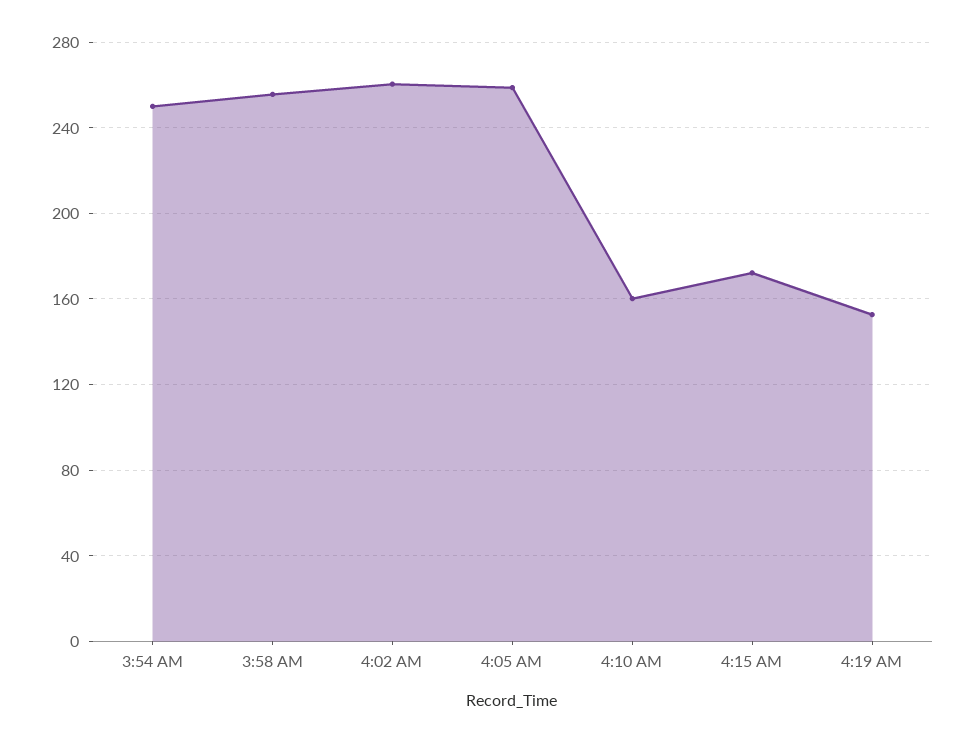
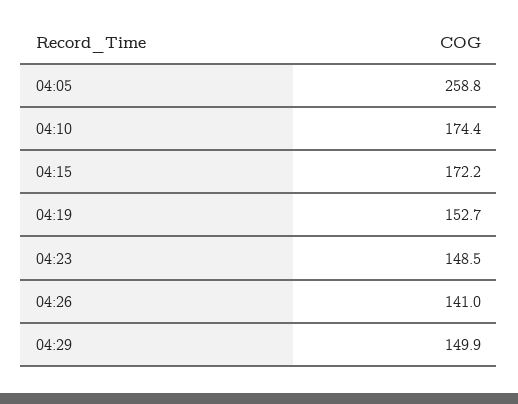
3:54 AM: 250 -> none
3:58 AM: 255 -> none
4:02 AM: 260 -> none
4:10 AM: 160 -> 174.4
04:23: none -> 148.5
04:26: none -> 141
04:29: none -> 149.9

